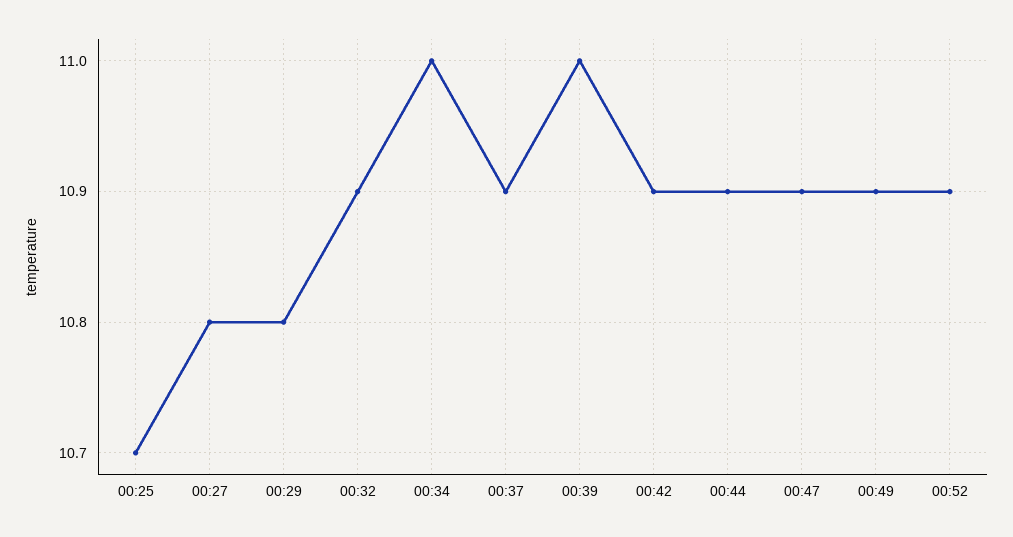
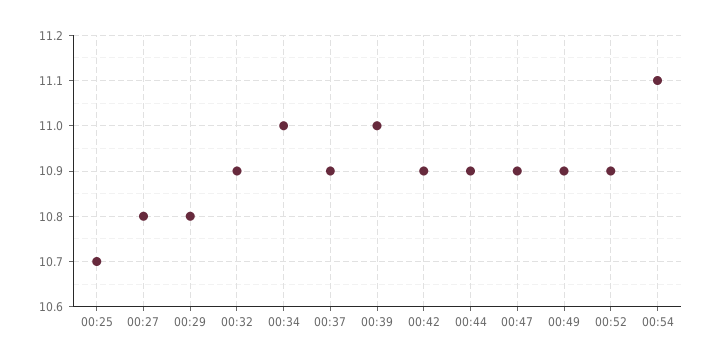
00:54: none -> 11.1

